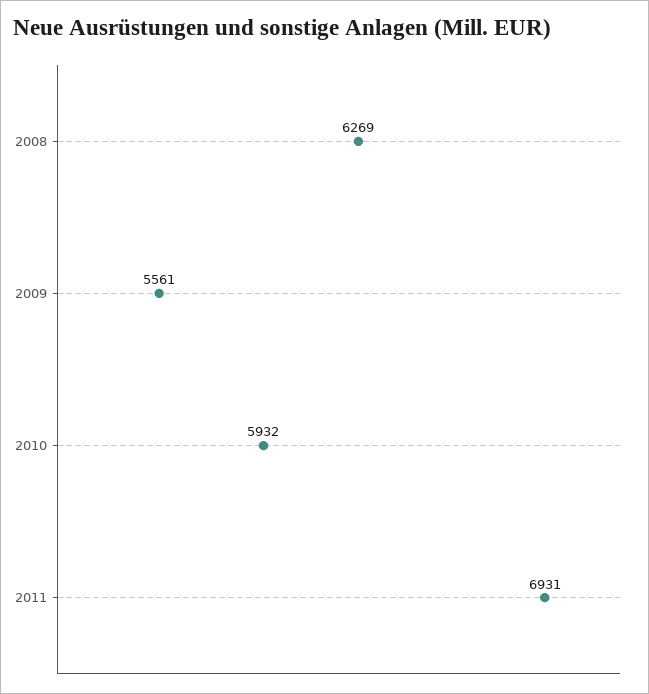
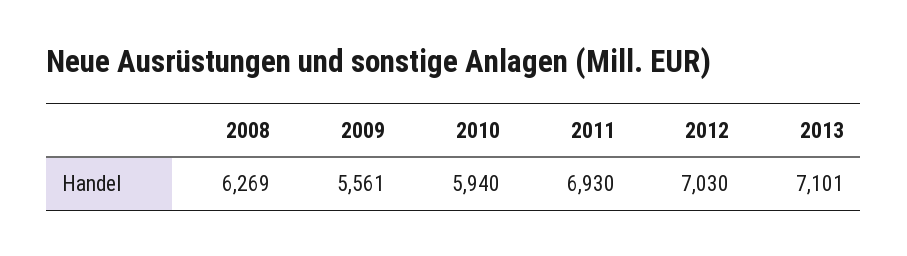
2010: 5932 -> 5940
2011: 6931 -> 6930
2012: none -> 7030
2013: none -> 7101

